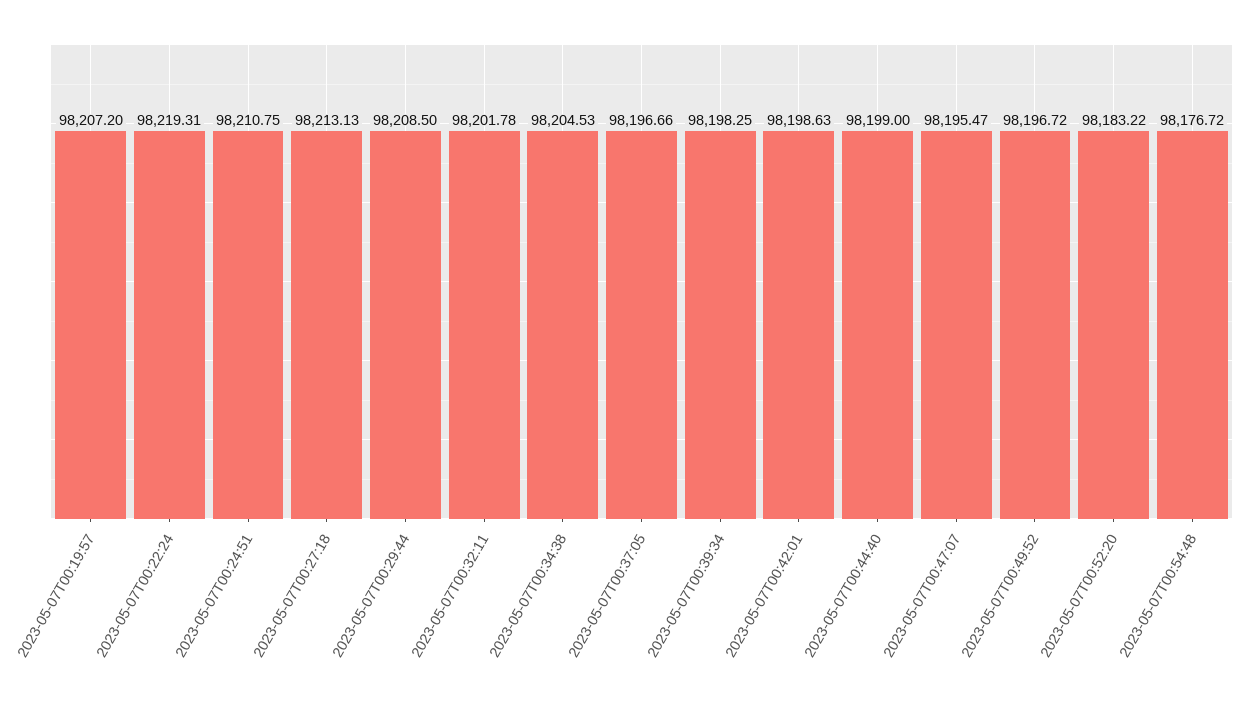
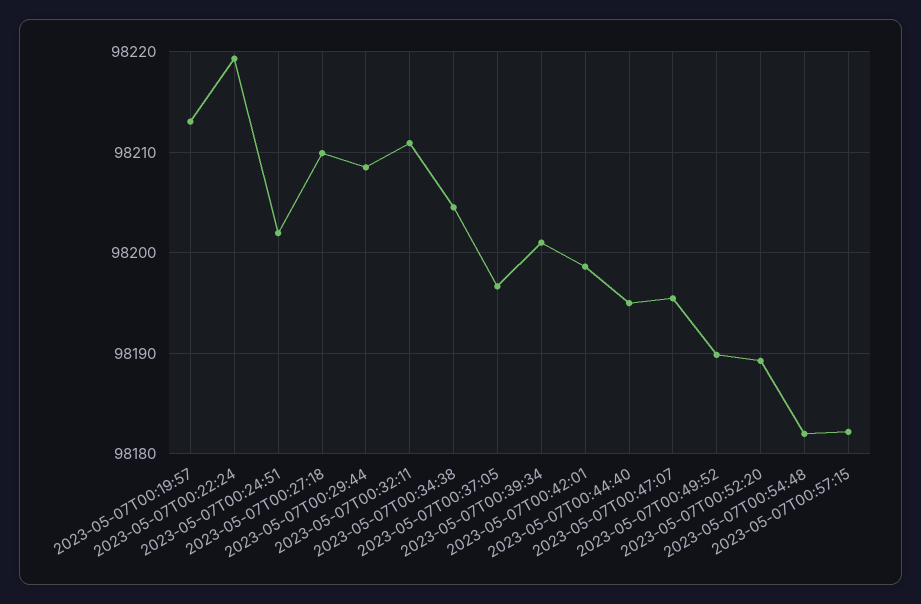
2023-05-07T00:19:57: 98207.2 -> 98213
2023-05-07T00:24:51: 98210.75 -> 98202
2023-05-07T00:27:18: 98213.13 -> 98210
2023-05-07T00:32:11: 98201.78 -> 98211
2023-05-07T00:39:34: 98198.25 -> 98201
2023-05-07T00:44:40: 98199 -> 98195
2023-05-07T00:49:52: 98196.72 -> 98190
2023-05-07T00:52:20: 98183.22 -> 98189
2023-05-07T00:54:48: 98176.72 -> 98182
2023-05-07T00:57:15: none -> 98182

